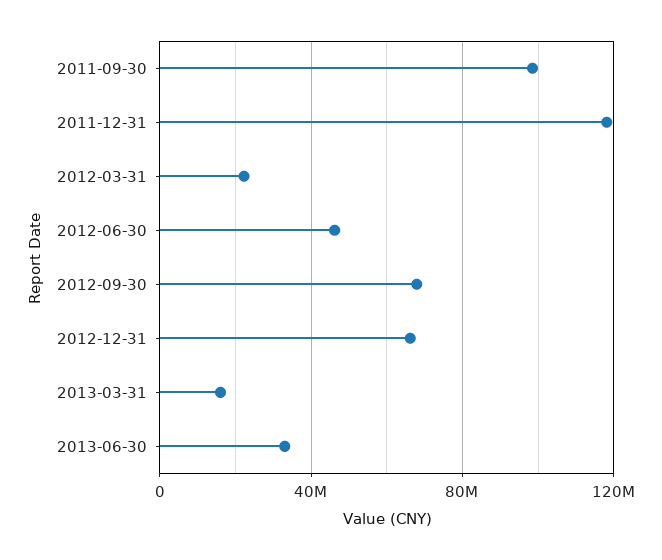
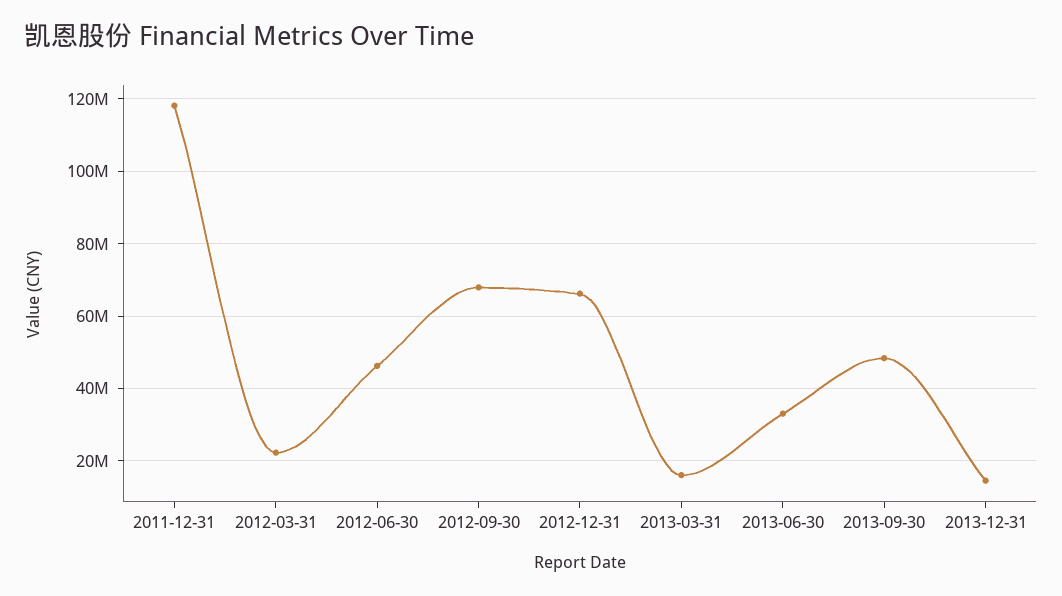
2011-09-30: 100000000 -> none
2013-09-30: none -> 48000000
2013-12-31: none -> 14000000

